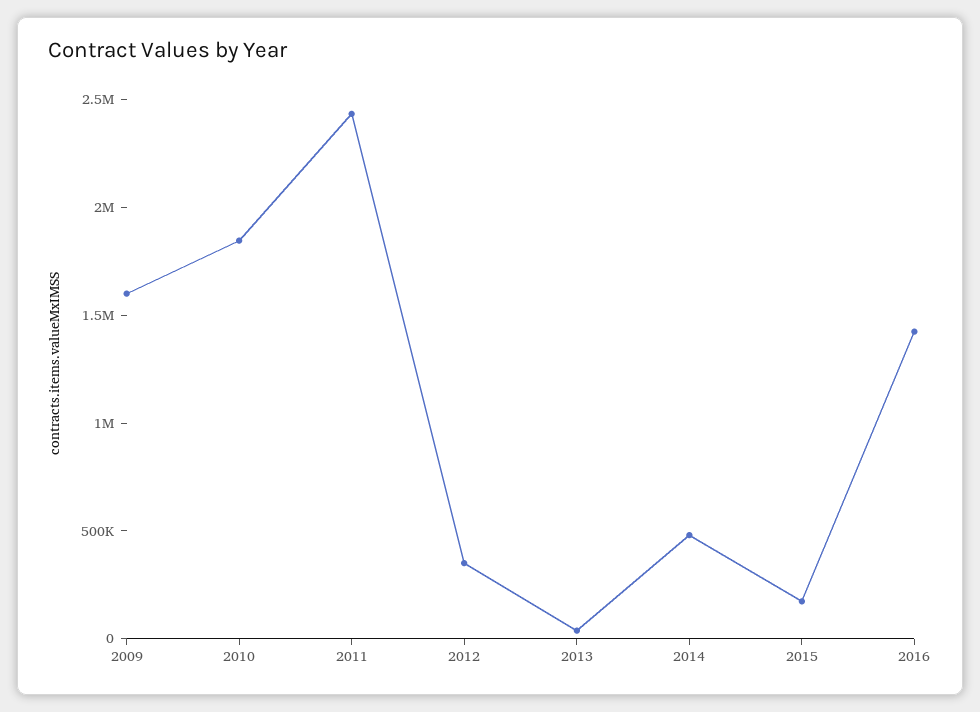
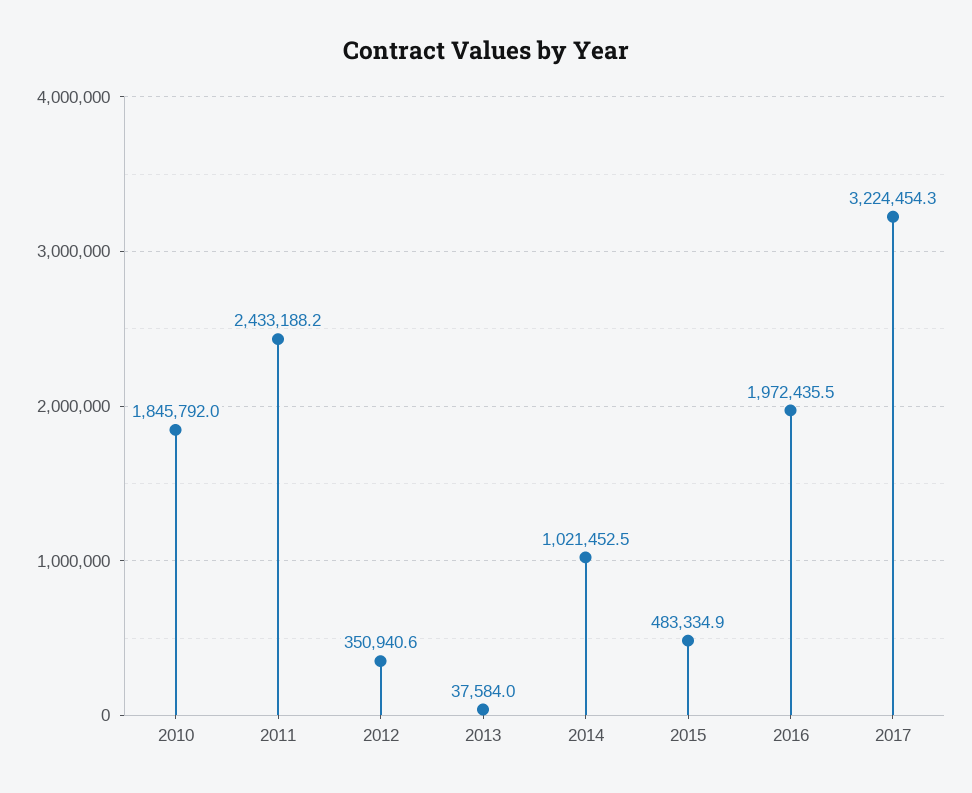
2009: 1600000 -> none
2014: 500000 -> 1021452.5
2015: 200000 -> 483334.9
2016: 1400000 -> 1972435.5
2017: none -> 3224454.3

